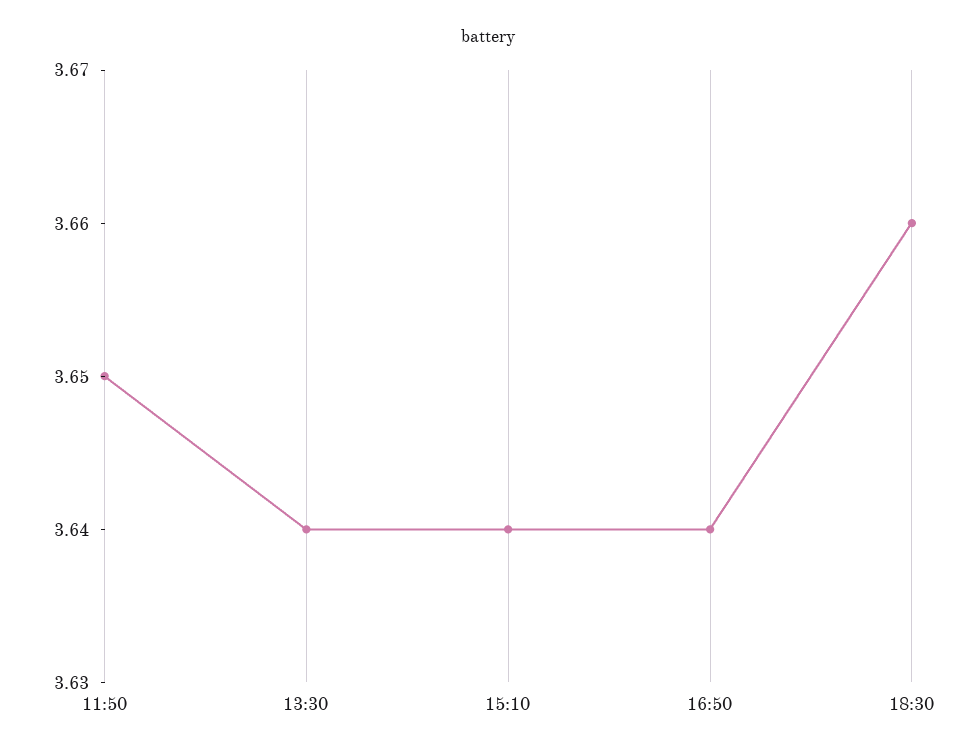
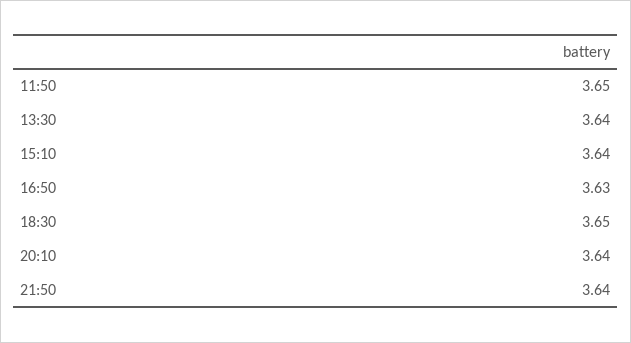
16:50: 3.64 -> 3.63
18:30: 3.66 -> 3.65
20:10: none -> 3.64
21:50: none -> 3.64

